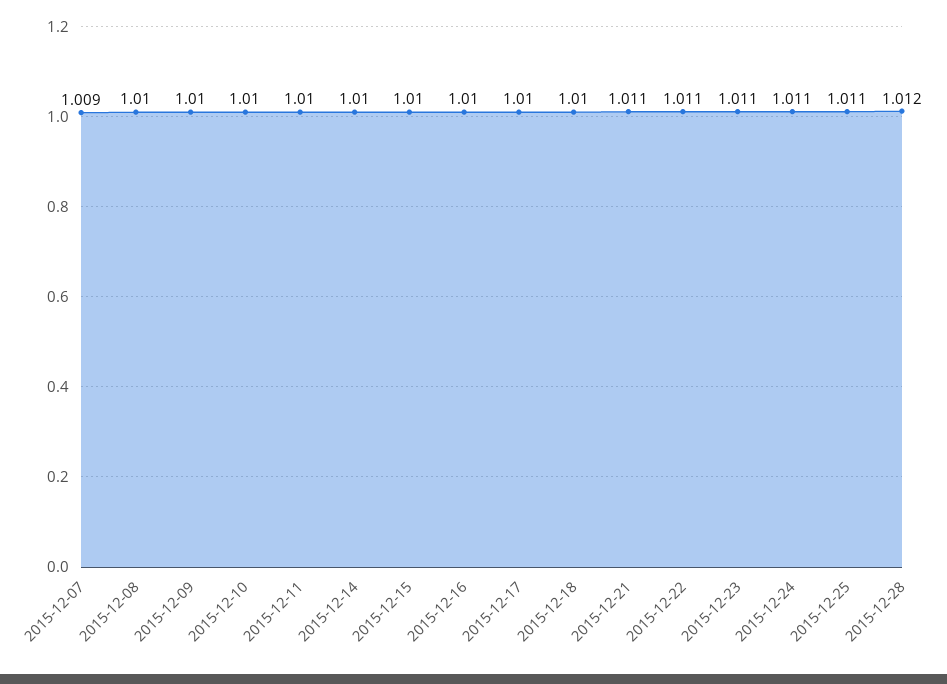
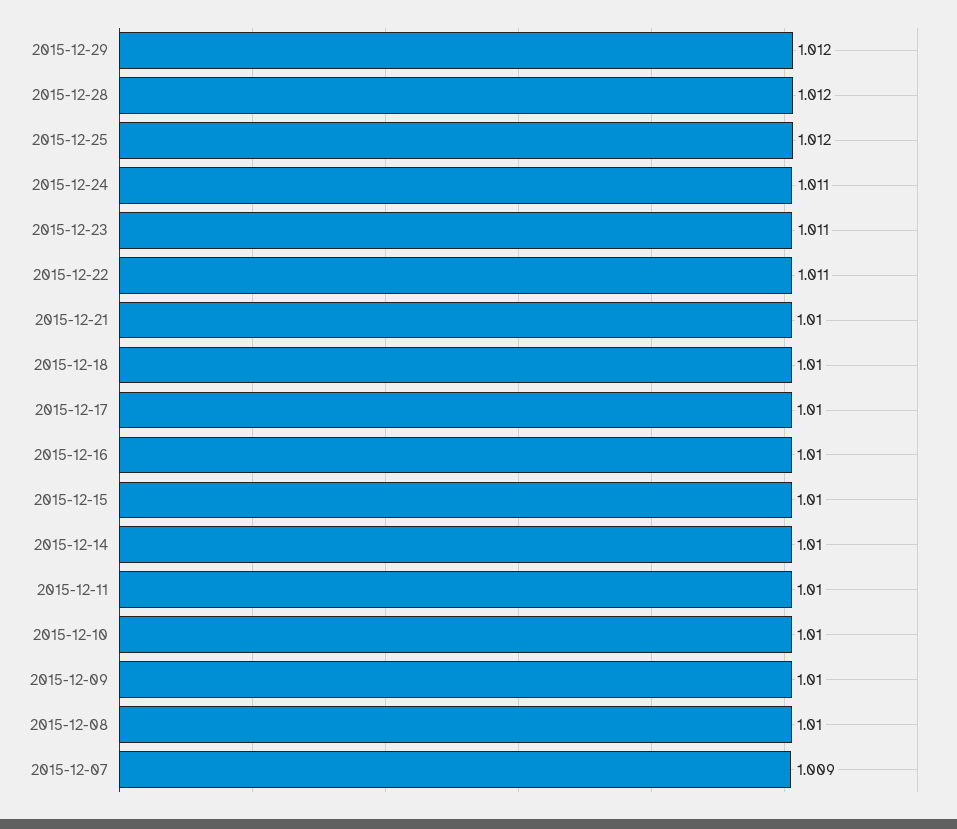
2015-12-21: 1.011 -> 1.01
2015-12-25: 1.011 -> 1.012
2015-12-29: none -> 1.012

